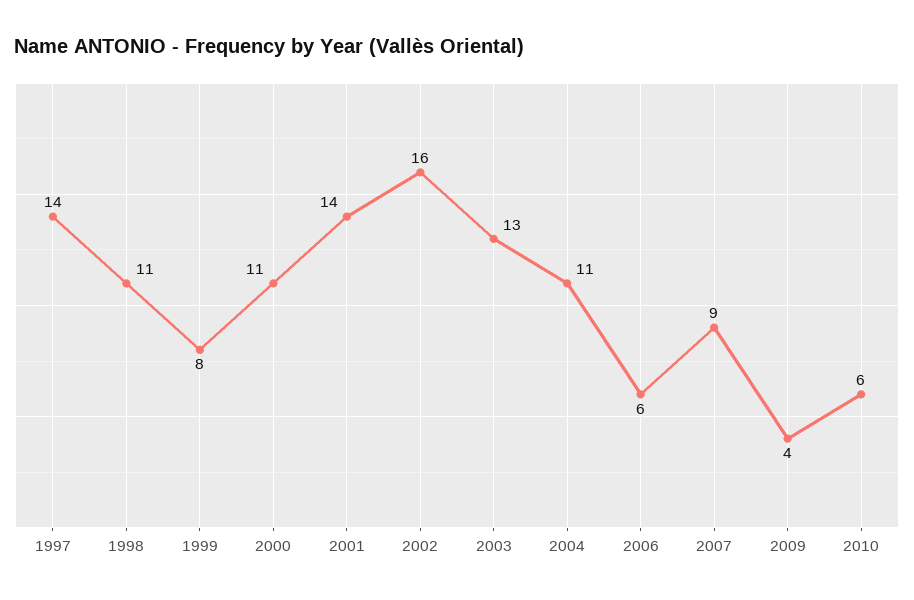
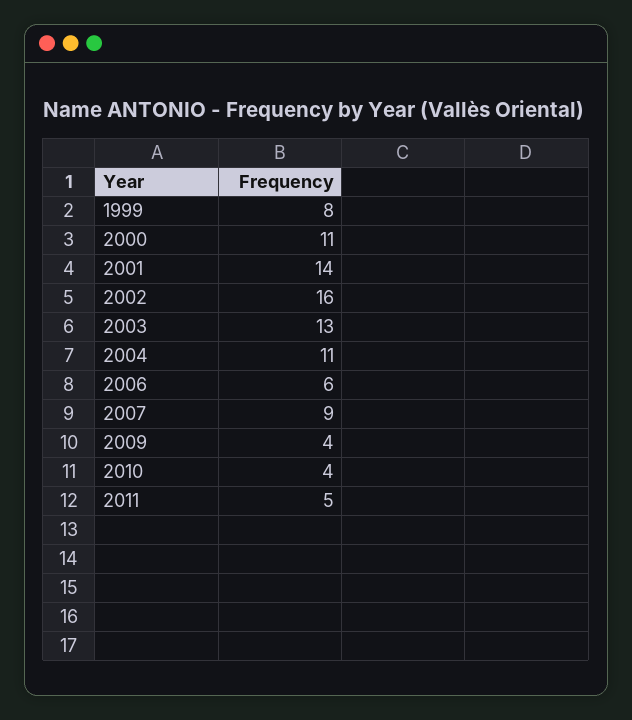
1997: 14 -> none
1998: 11 -> none
2010: 6 -> 4
2011: none -> 5

